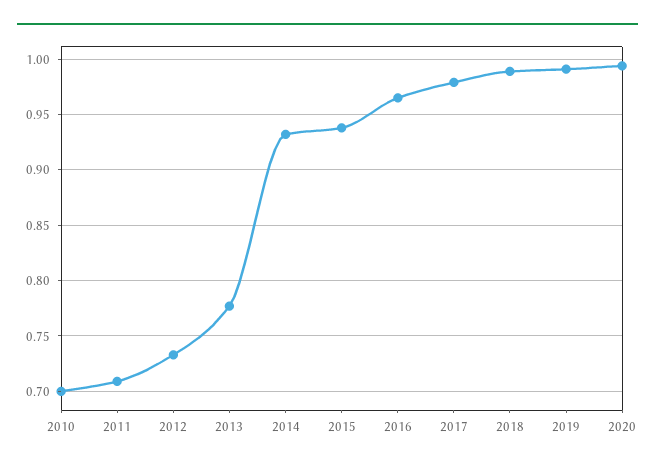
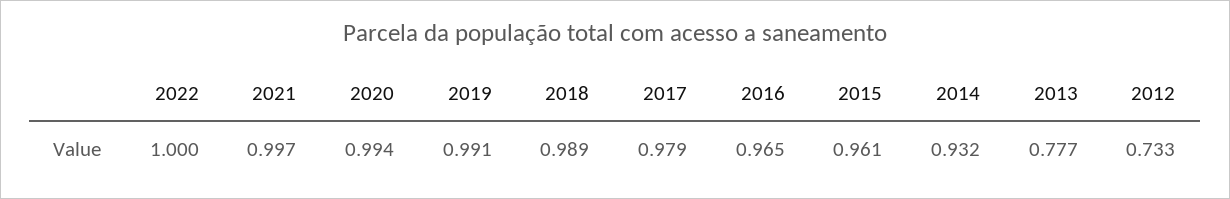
2010: 0.7 -> none
2011: 0.71 -> none
2015: 0.94 -> 0.961
2022: none -> 1
2021: none -> 0.997

